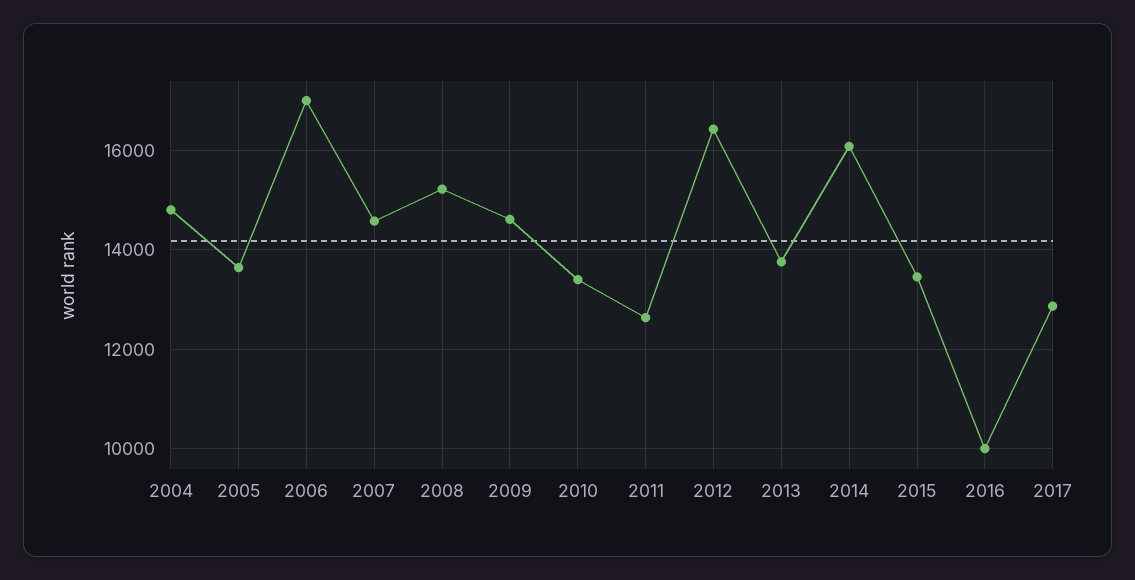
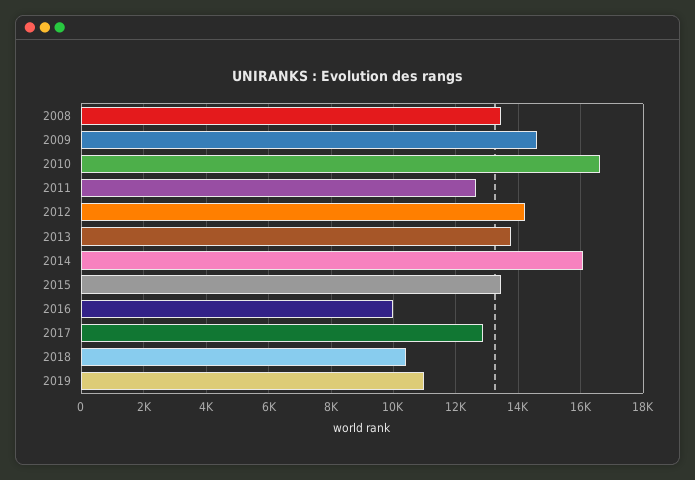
2004: 14800 -> none
2005: 13600 -> none
2006: 17000 -> none
2007: 14600 -> none
2008: 15200 -> 13400
2010: 13400 -> 16600
2012: 16400 -> 14200
2018: none -> 10400
2019: none -> 11000

